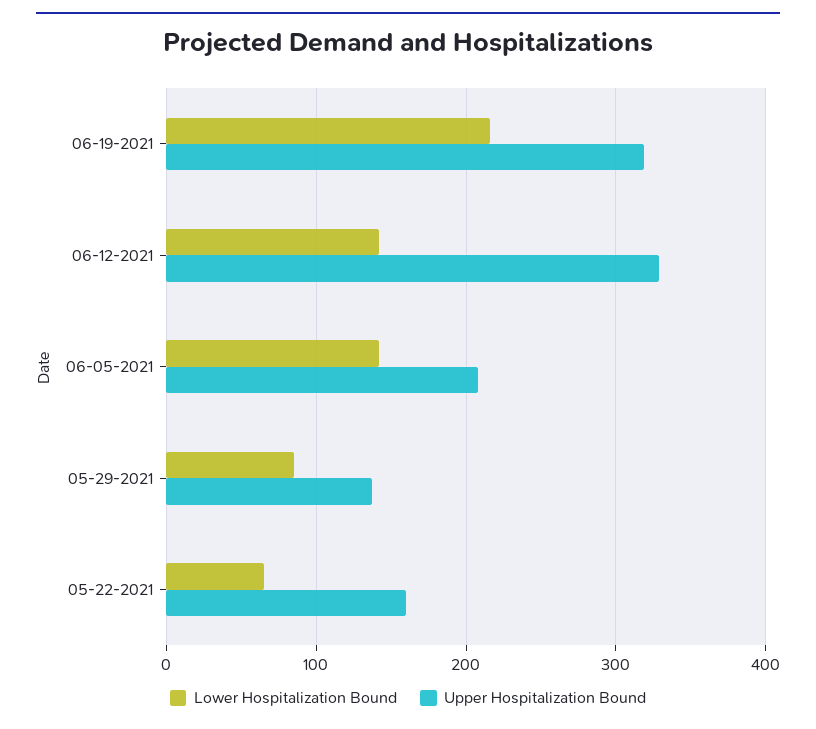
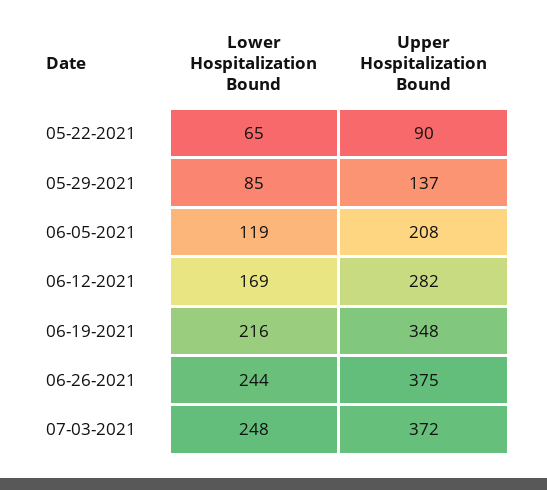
Upper Hospitalization Bound, 06-19-2021: 320 -> 348
Lower Hospitalization Bound, 06-12-2021: 140 -> 169
Upper Hospitalization Bound, 06-12-2021: 330 -> 282
Lower Hospitalization Bound, 06-05-2021: 140 -> 119
Upper Hospitalization Bound, 05-22-2021: 160 -> 90
Lower Hospitalization Bound, 06-26-2021: none -> 244
Upper Hospitalization Bound, 06-26-2021: none -> 375
Lower Hospitalization Bound, 07-03-2021: none -> 248
Upper Hospitalization Bound, 07-03-2021: none -> 372

